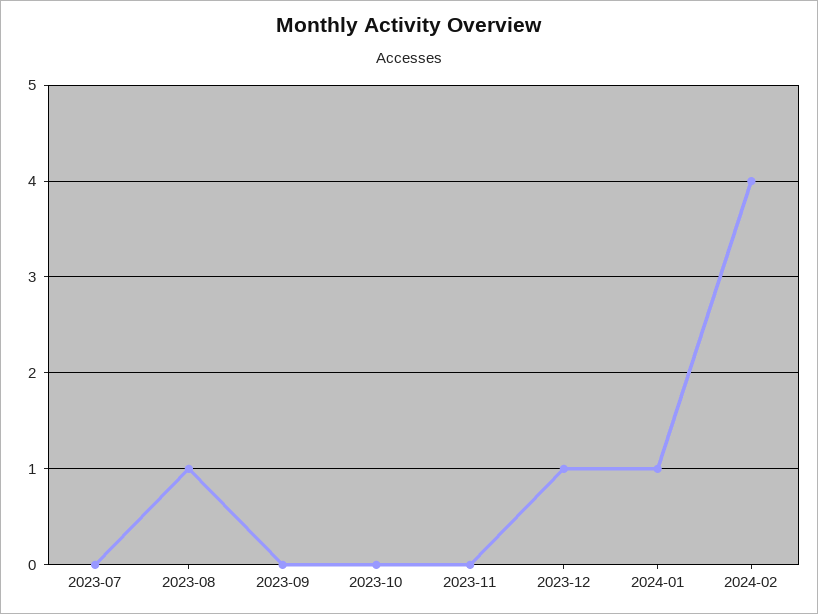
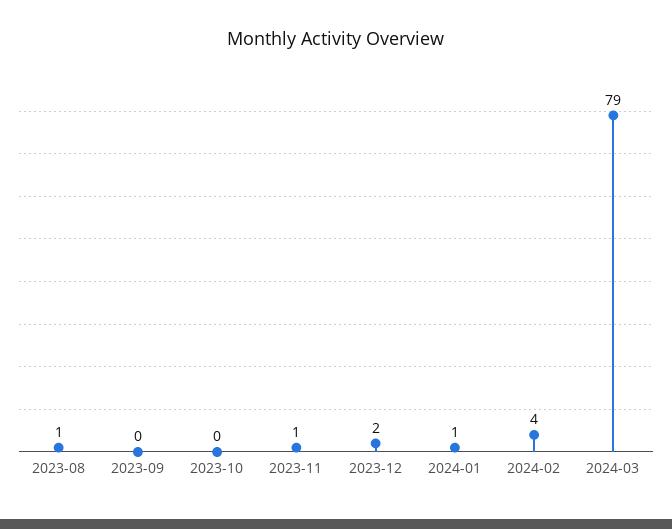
2023-07: 0 -> none
2023-11: 0 -> 1
2023-12: 1 -> 2
2024-03: none -> 79

